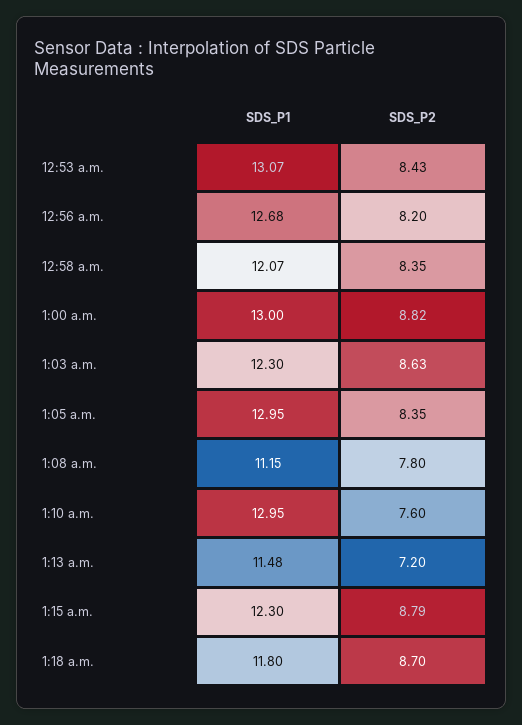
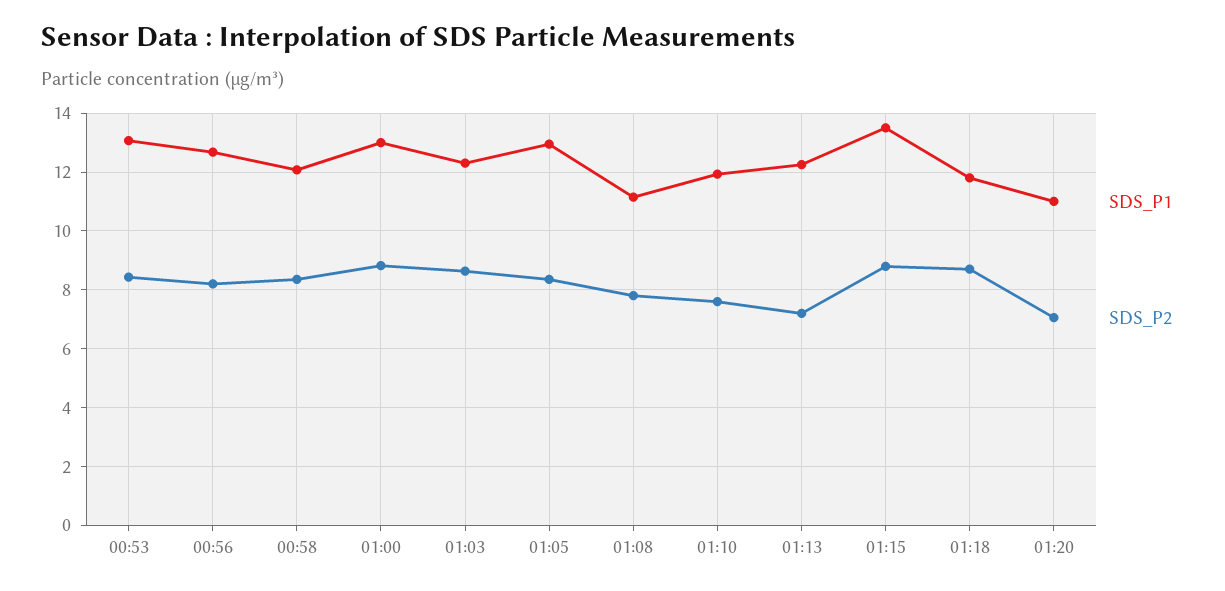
SDS_P1, 1:10 a.m.: 12.95 -> 12
SDS_P1, 1:13 a.m.: 11.48 -> 12.25
SDS_P1, 1:15 a.m.: 12.3 -> 13.5
SDS_P1, 01:20: none -> 11
SDS_P2, 01:20: none -> 7

